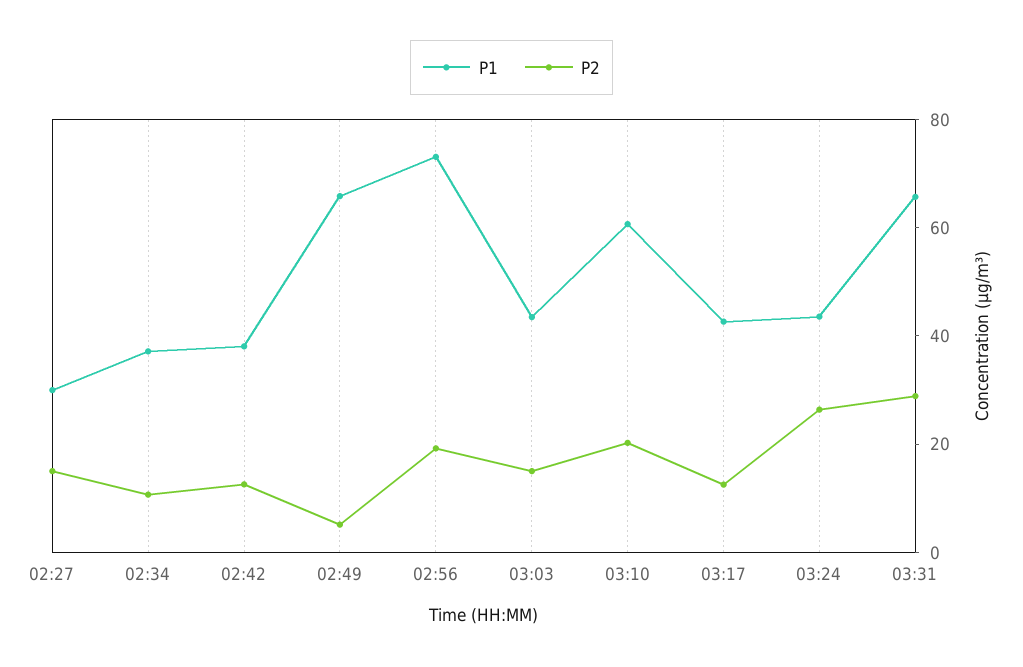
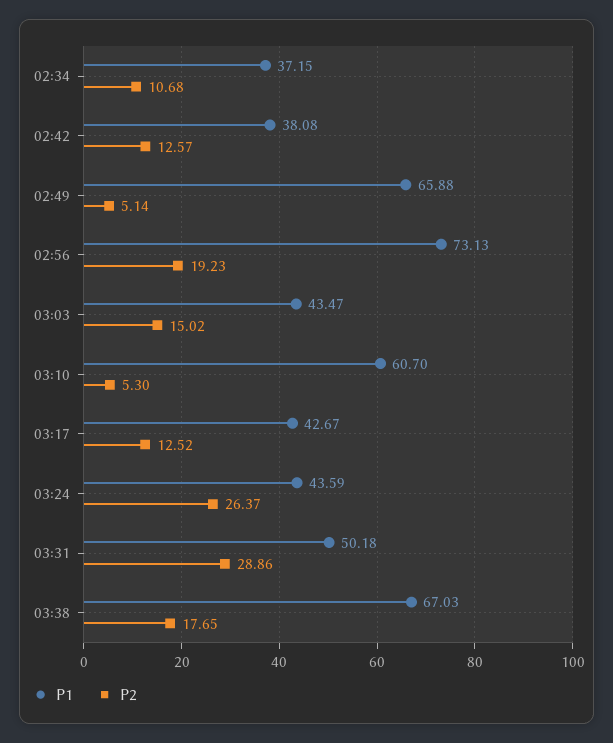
P1, 02:27: 30 -> none
P2, 02:27: 15 -> none
P2, 03:10: 20 -> 5.3
P1, 03:31: 65 -> 50.18
P1, 03:38: none -> 67.03
P2, 03:38: none -> 17.65

